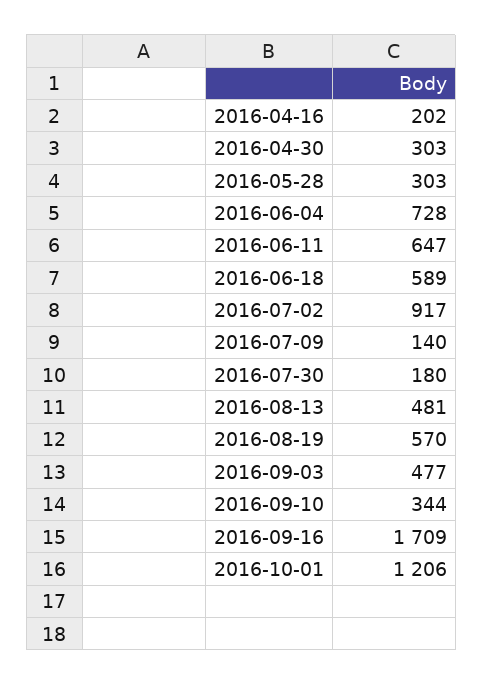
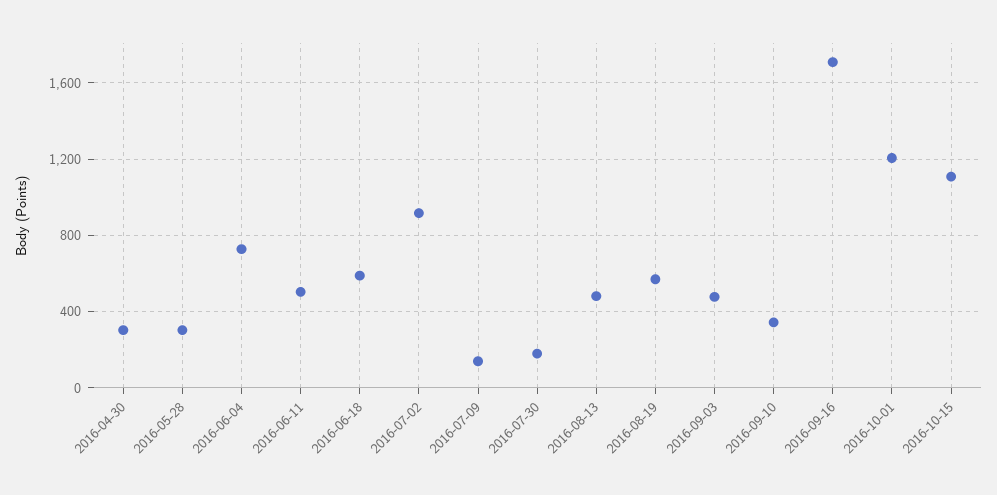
2016-04-16: 202 -> none
2016-06-11: 647 -> 500
2016-10-15: none -> 1100

